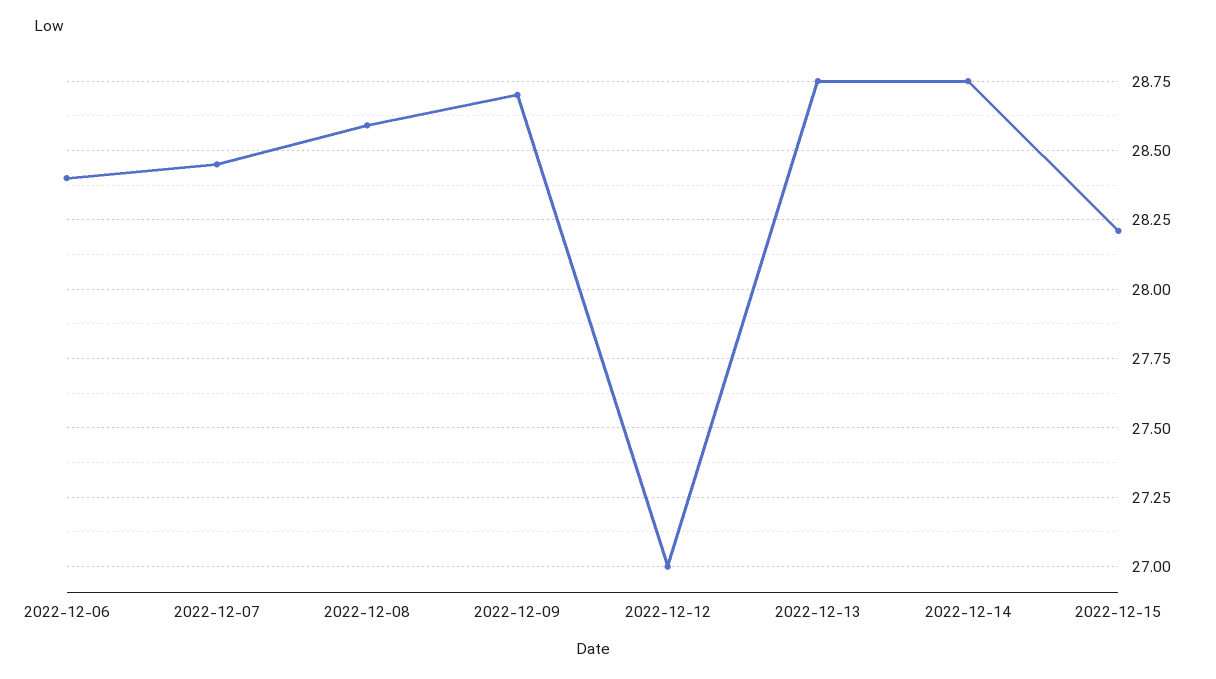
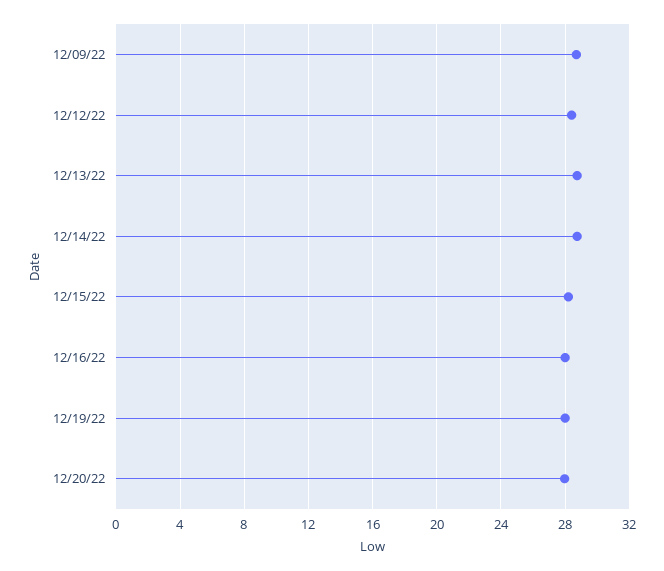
2022-12-06: 28.4 -> none
2022-12-07: 28.45 -> none
2022-12-08: 28.6 -> none
2022-12-12: 27 -> 28.5
12/16/22: none -> 28
12/19/22: none -> 28
12/20/22: none -> 28

